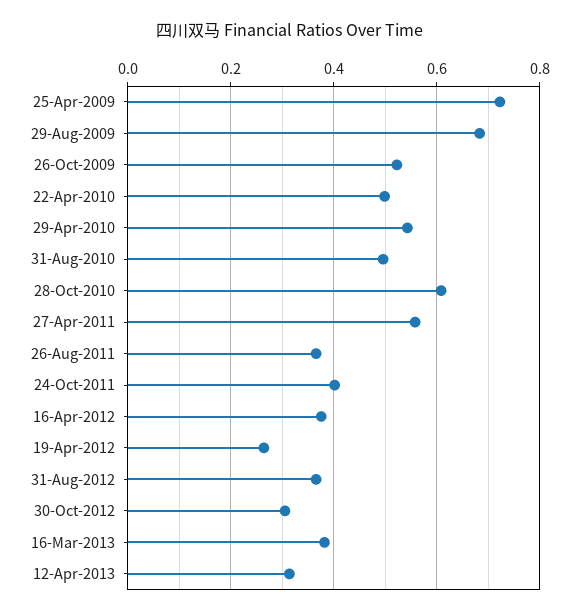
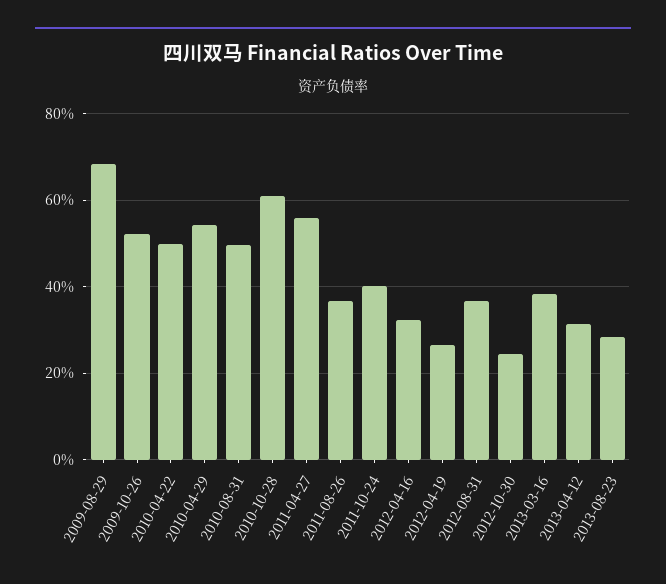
25-Apr-2009: 0.72 -> none
16-Apr-2012: 0.38 -> 0.32
30-Oct-2012: 0.3 -> 0.24
2013-08-23: none -> 0.28

